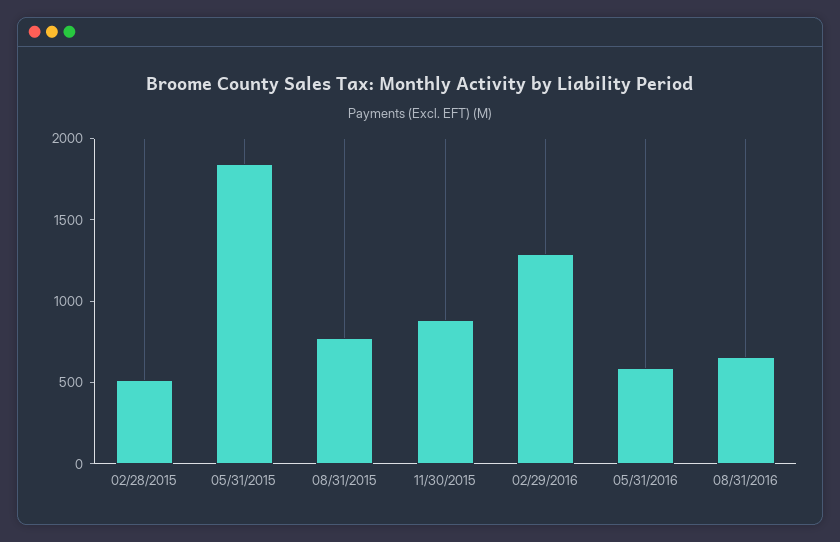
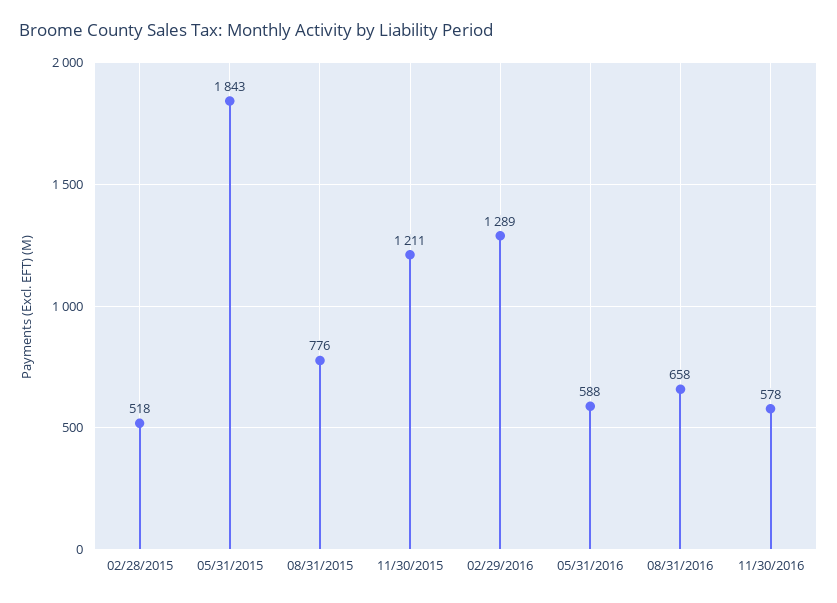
11/30/2015: 900 -> 1211
11/30/2016: none -> 578

